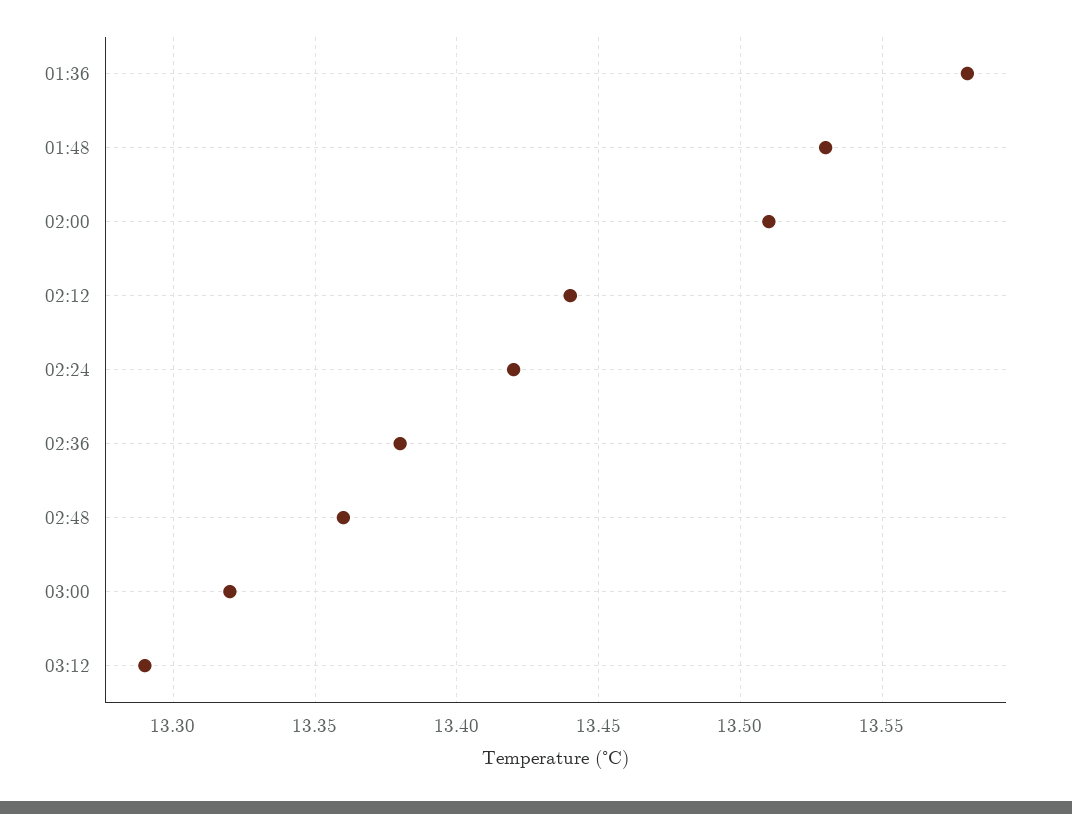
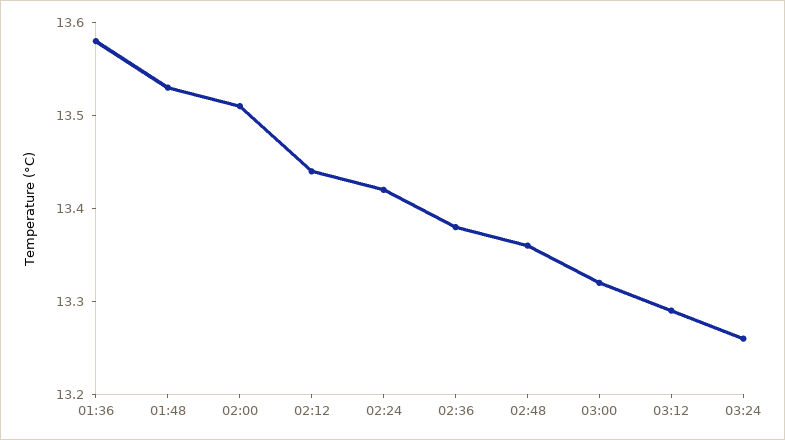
03:24: none -> 13.26

